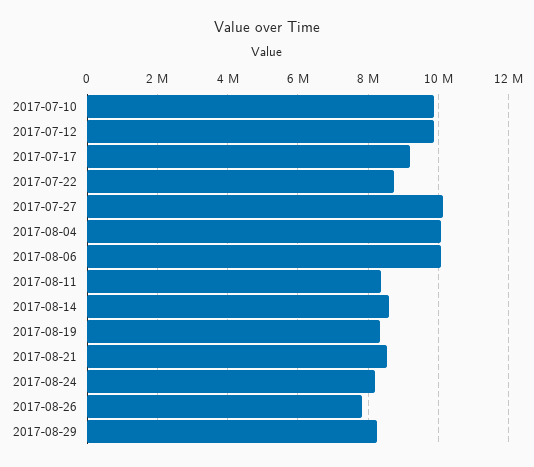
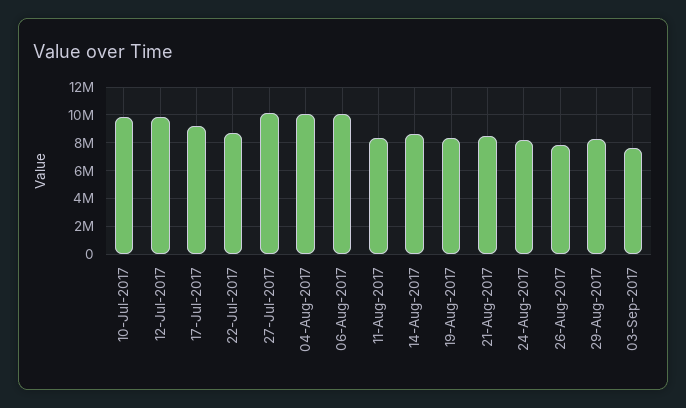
03-Sep-2017: none -> 7500000

